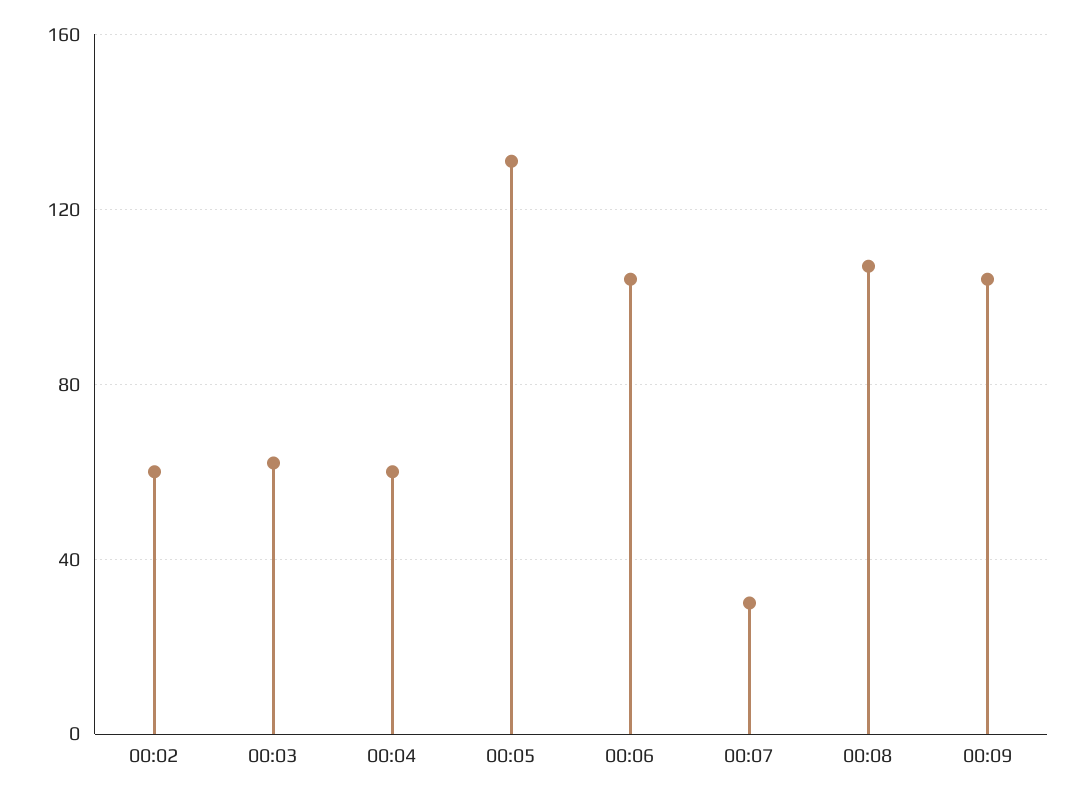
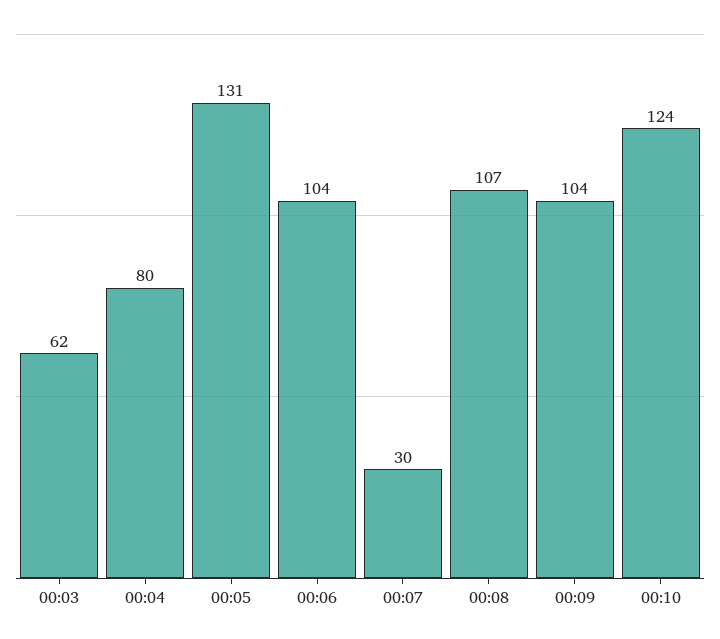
00:02: 60 -> none
00:04: 60 -> 80
00:10: none -> 124

